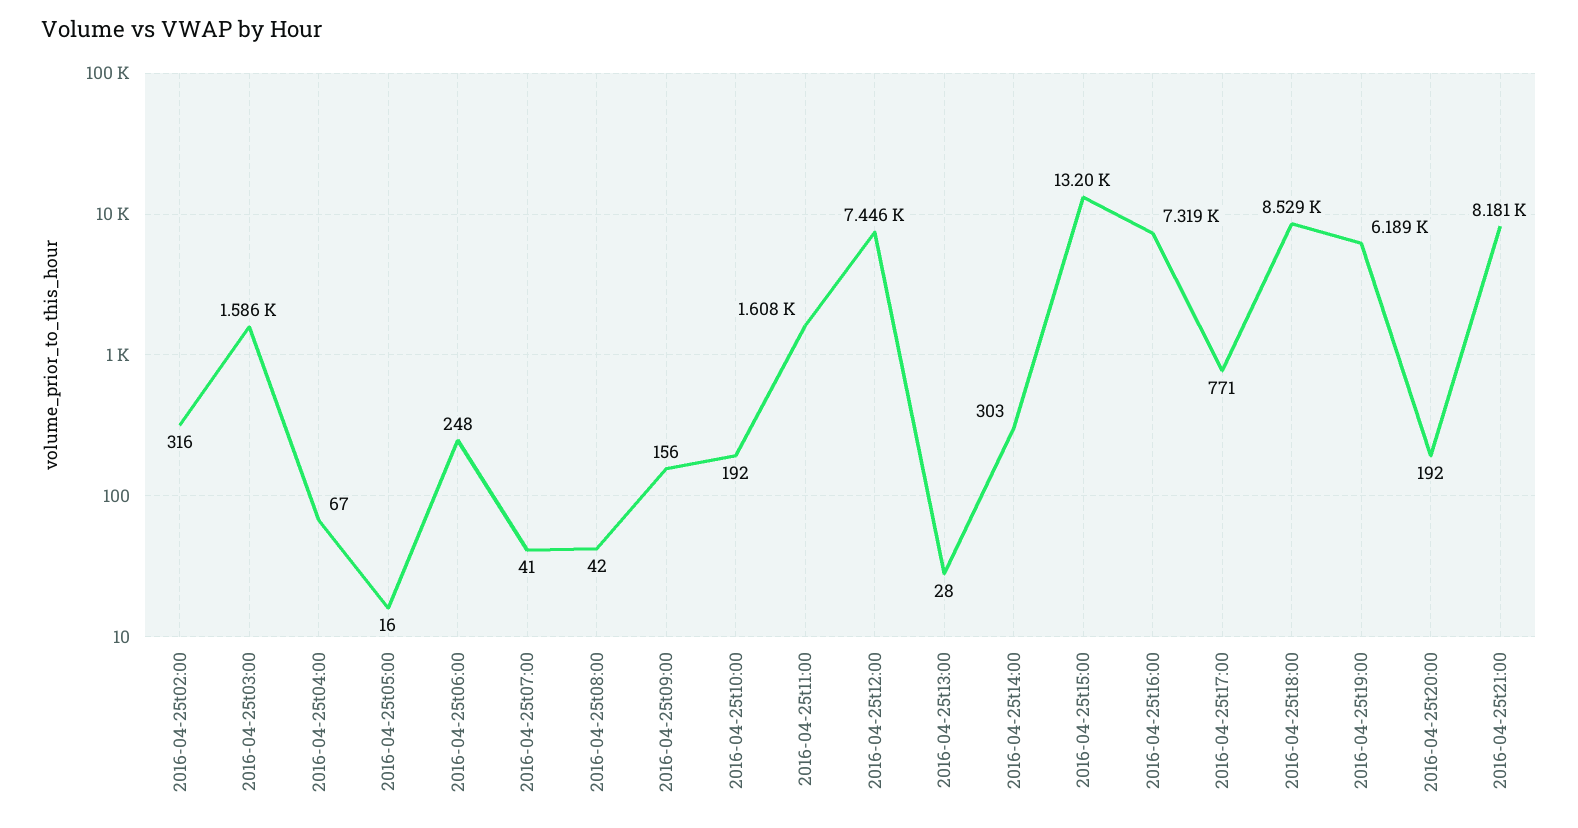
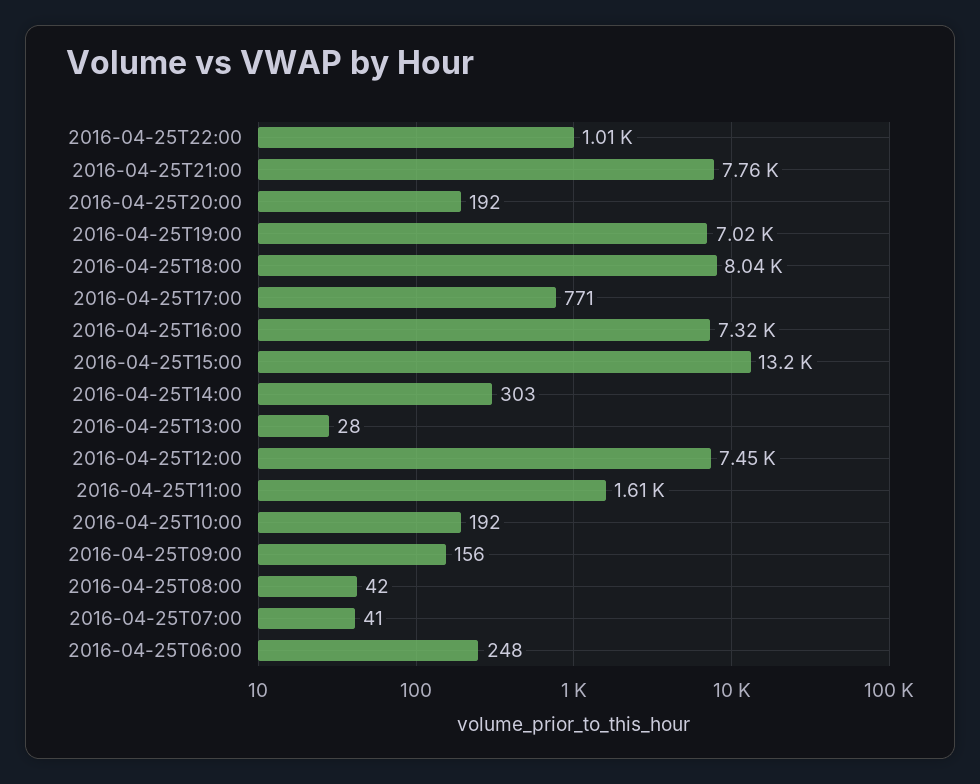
2016-04-25t02:00: 316 -> none
2016-04-25t03:00: 1586 -> none
2016-04-25t04:00: 67 -> none
2016-04-25t05:00: 16 -> none
2016-04-25t18:00: 8529 -> 8040
2016-04-25t19:00: 6189 -> 7020
2016-04-25t21:00: 8181 -> 7760
2016-04-25T22:00: none -> 1010

